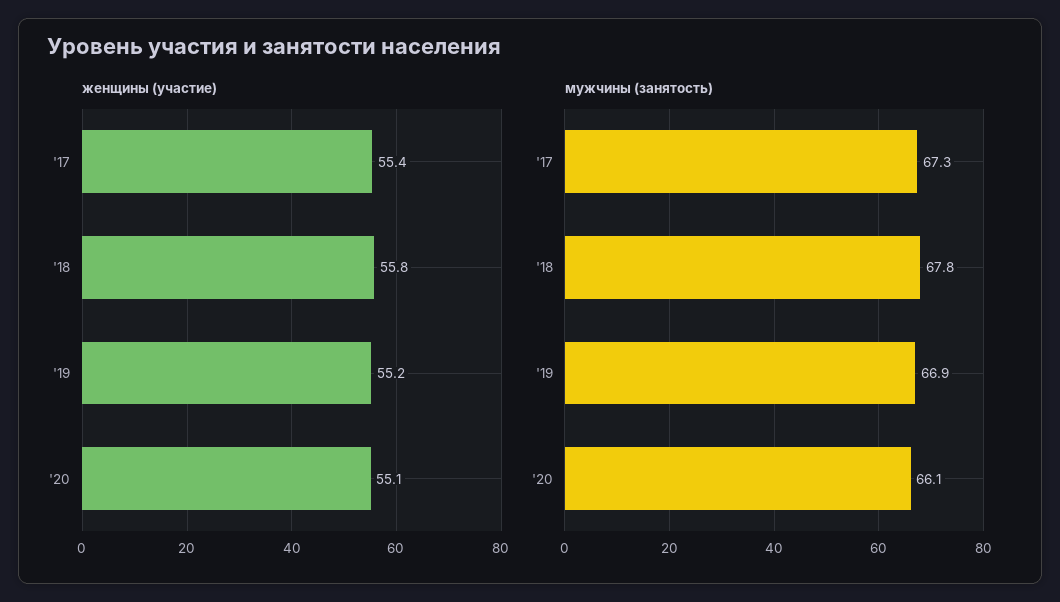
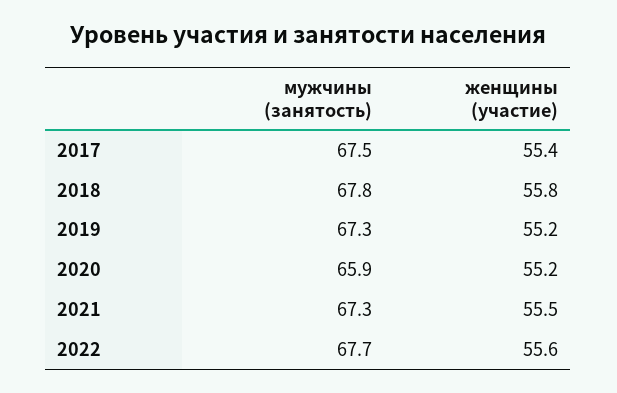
женщины (участие), '20: 55.1 -> 55.2
мужчины (занятость), '17: 67.3 -> 67.5
мужчины (занятость), '19: 66.9 -> 67.3
мужчины (занятость), '20: 66.1 -> 65.9
мужчины (занятость), 2021: none -> 67.3
женщины (участие), 2021: none -> 55.5
мужчины (занятость), 2022: none -> 67.7
женщины (участие), 2022: none -> 55.6

